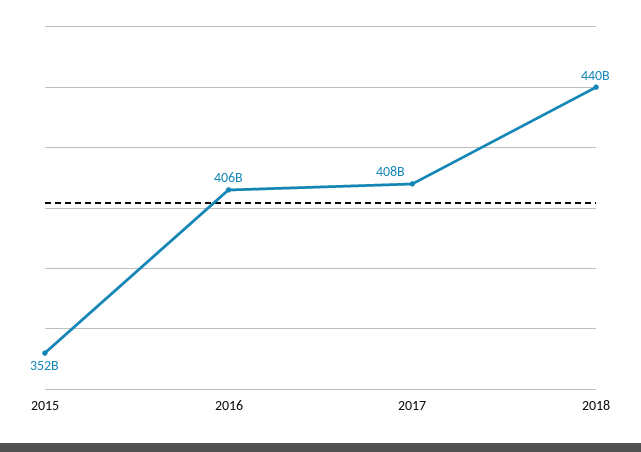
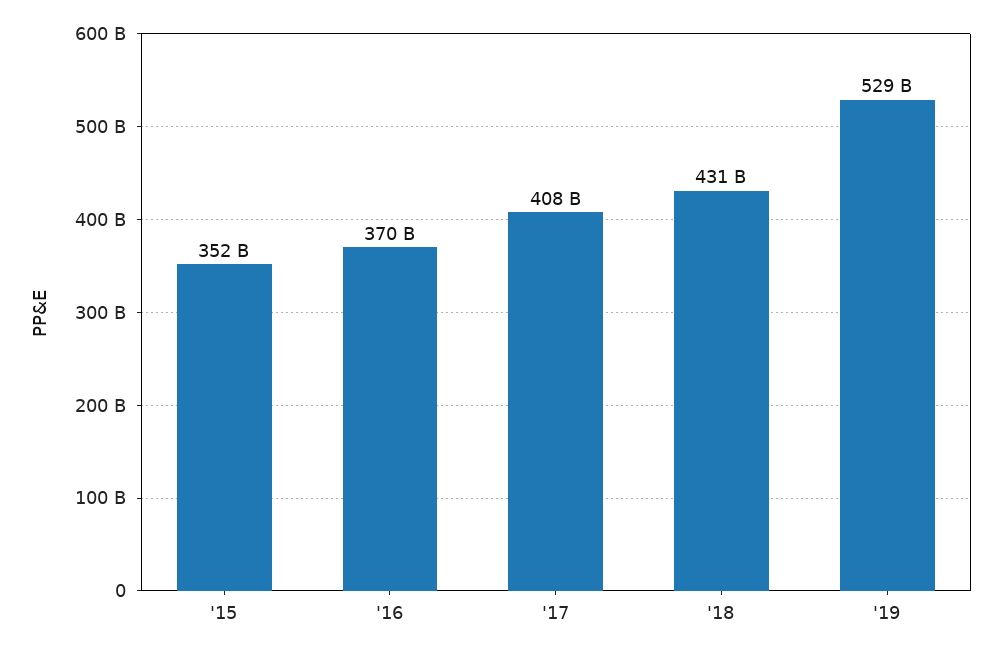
2016: 406000000000 -> 370000000000
2018: 440000000000 -> 431000000000
'19: none -> 529000000000

